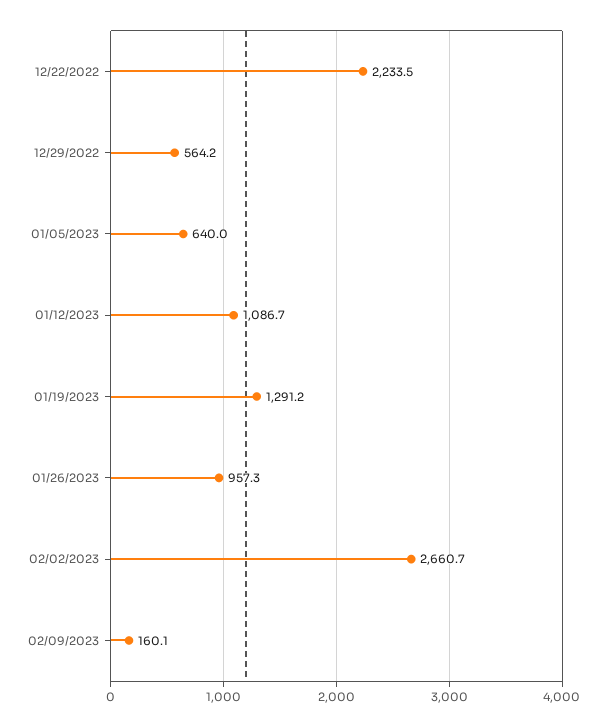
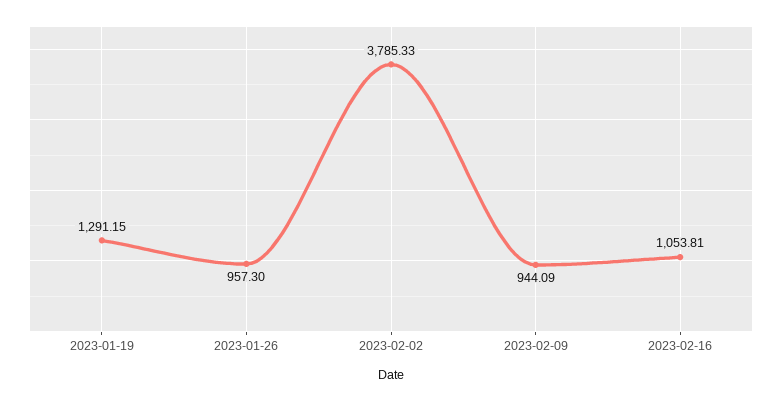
12/22/2022: 2233.5 -> none
12/29/2022: 564.2 -> none
01/05/2023: 640 -> none
01/12/2023: 1086.7 -> none
02/02/2023: 2660.7 -> 3785.33
02/09/2023: 160.1 -> 944.09
2023-02-16: none -> 1053.81

